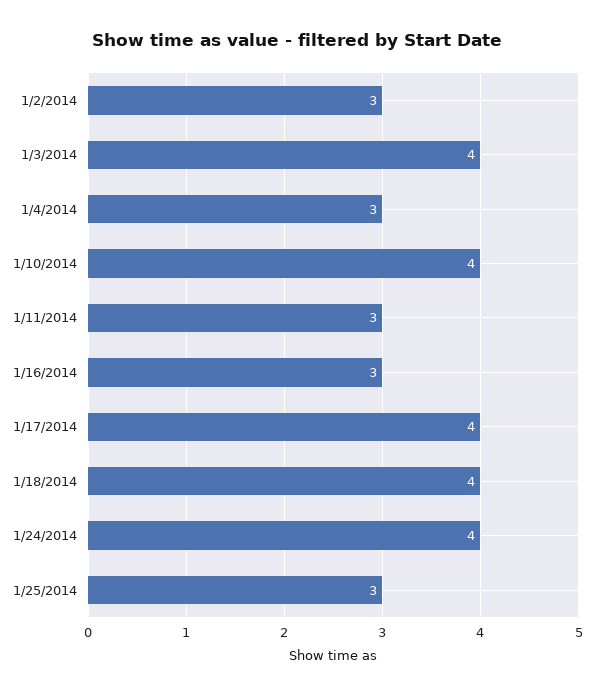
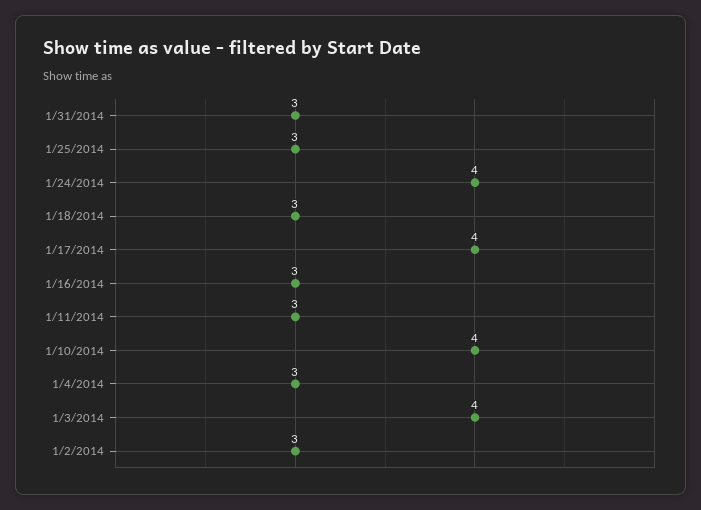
1/18/2014: 4 -> 3
1/31/2014: none -> 3

